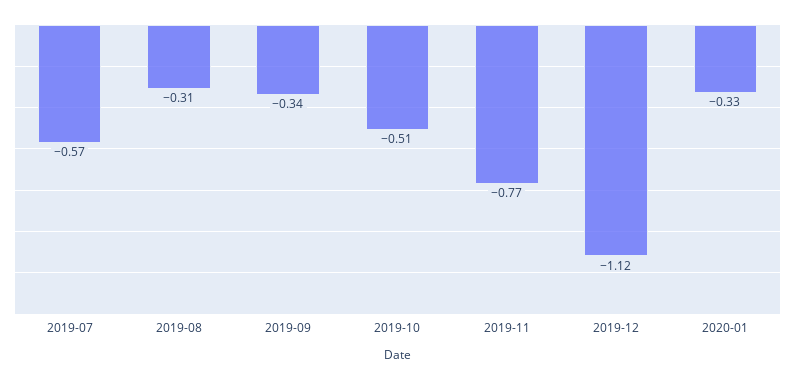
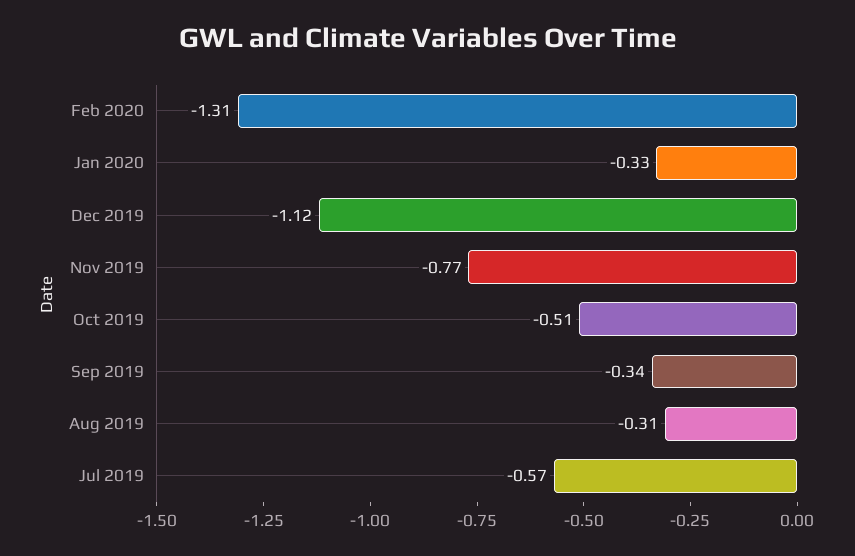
Feb 2020: none -> -1.31

